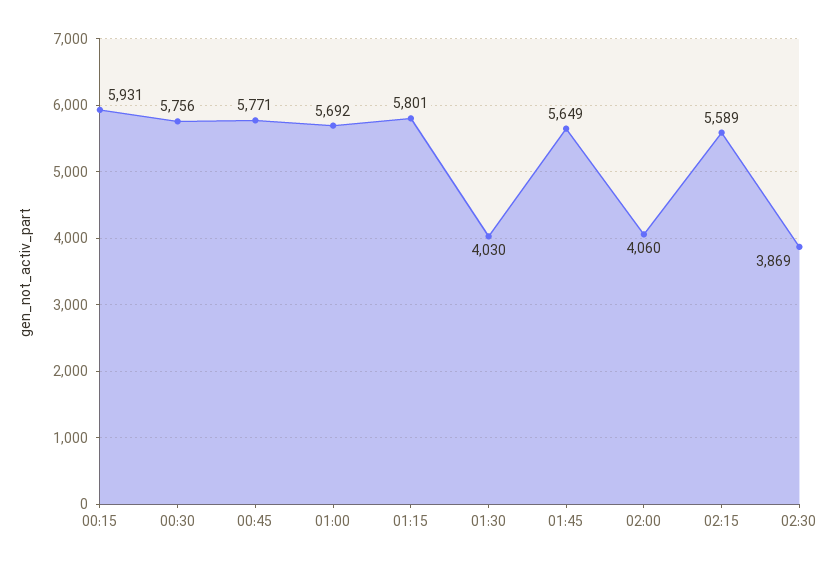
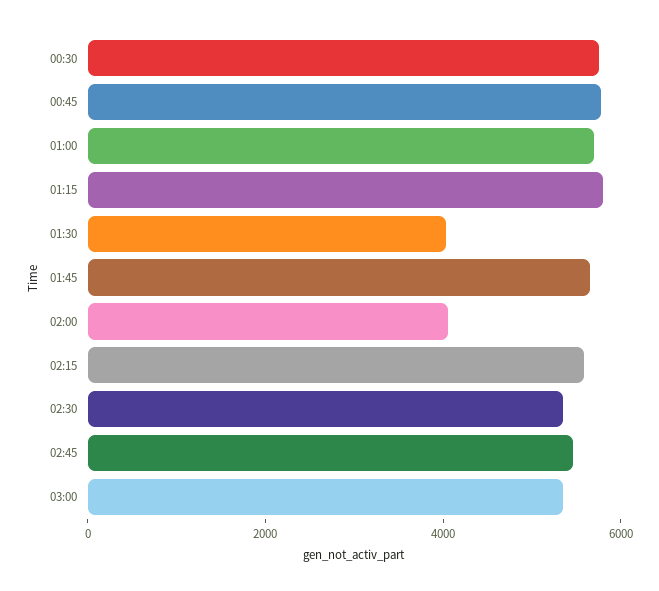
00:15: 5931 -> none
02:30: 3869 -> 5500
02:45: none -> 5500
03:00: none -> 5500

